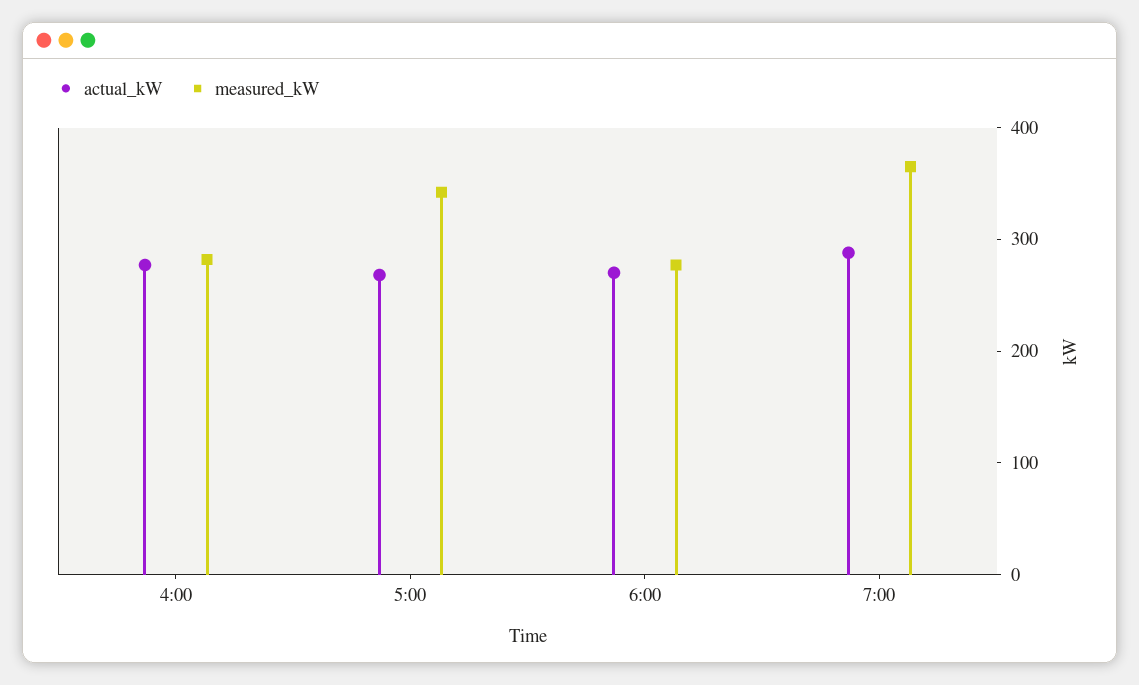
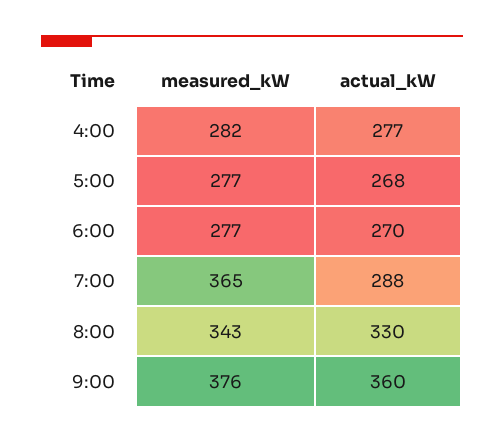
measured_kW, 5:00: 340 -> 277
measured_kW, 8:00: none -> 343
actual_kW, 8:00: none -> 330
measured_kW, 9:00: none -> 376
actual_kW, 9:00: none -> 360

